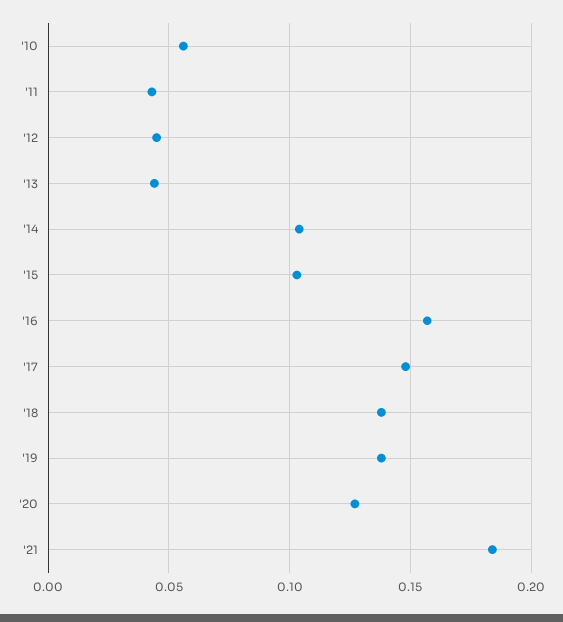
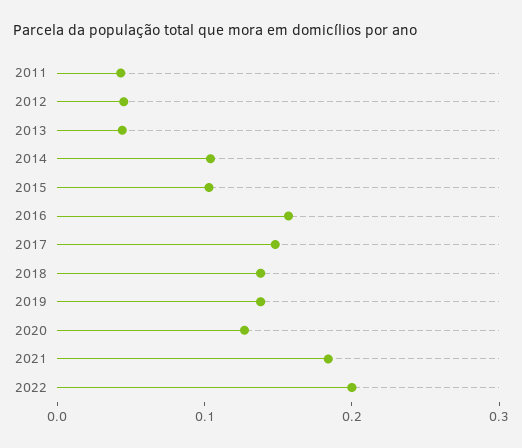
'10: 0.055 -> none
2022: none -> 0.2

